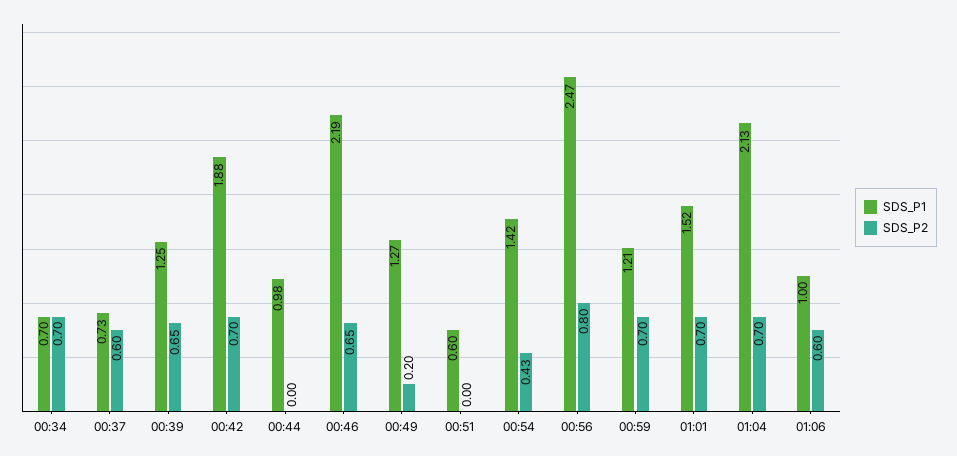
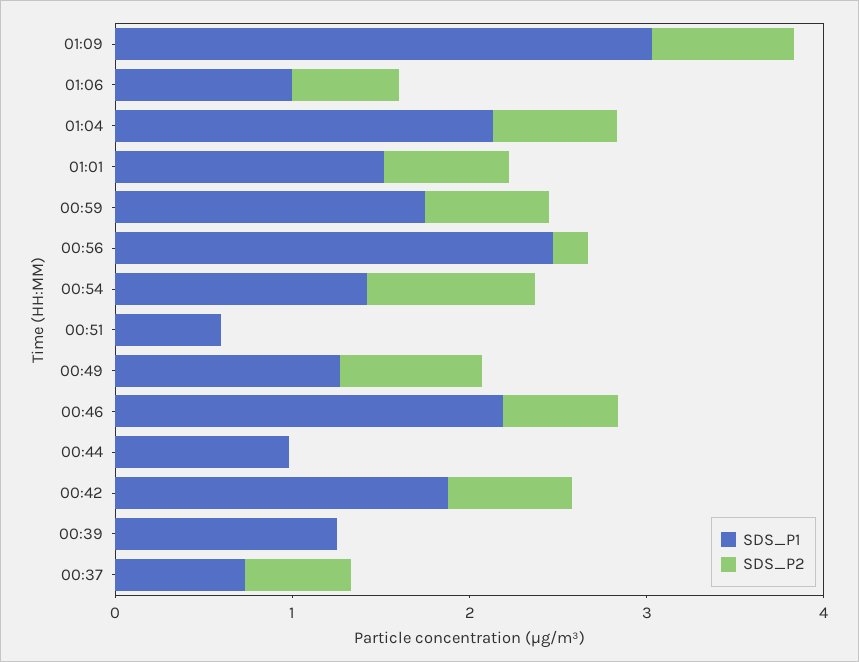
SDS_P1, 00:34: 0.7 -> none
SDS_P2, 00:34: 0.7 -> none
SDS_P2, 00:39: 0.65 -> 0
SDS_P2, 00:49: 0.2 -> 0.8
SDS_P2, 00:54: 0.43 -> 1
SDS_P2, 00:56: 0.8 -> 0.2
SDS_P1, 00:59: 1.21 -> 1.8
SDS_P1, 01:09: none -> 3
SDS_P2, 01:09: none -> 0.8

